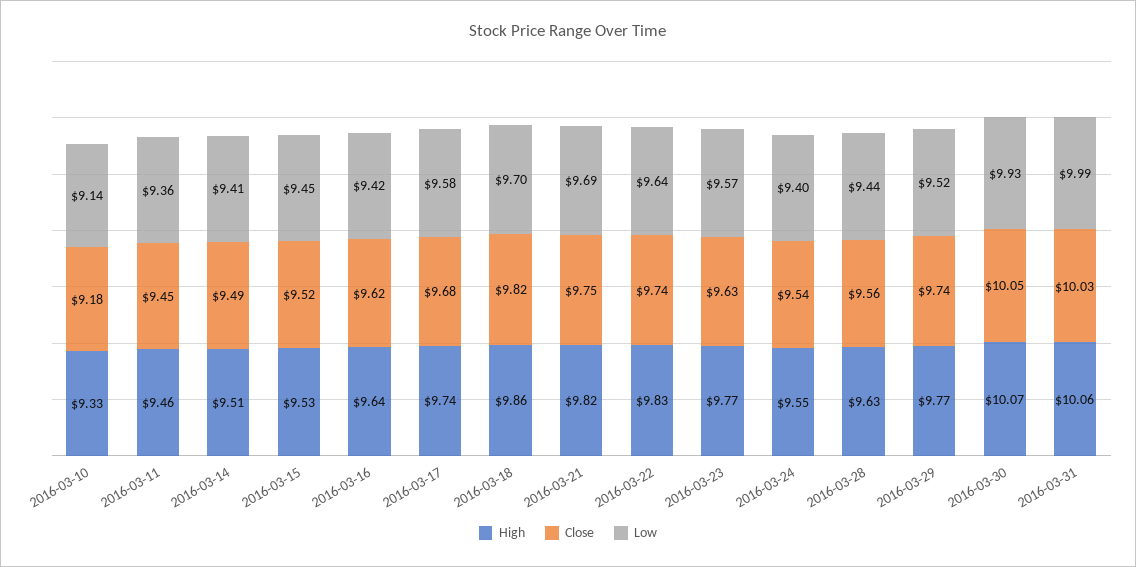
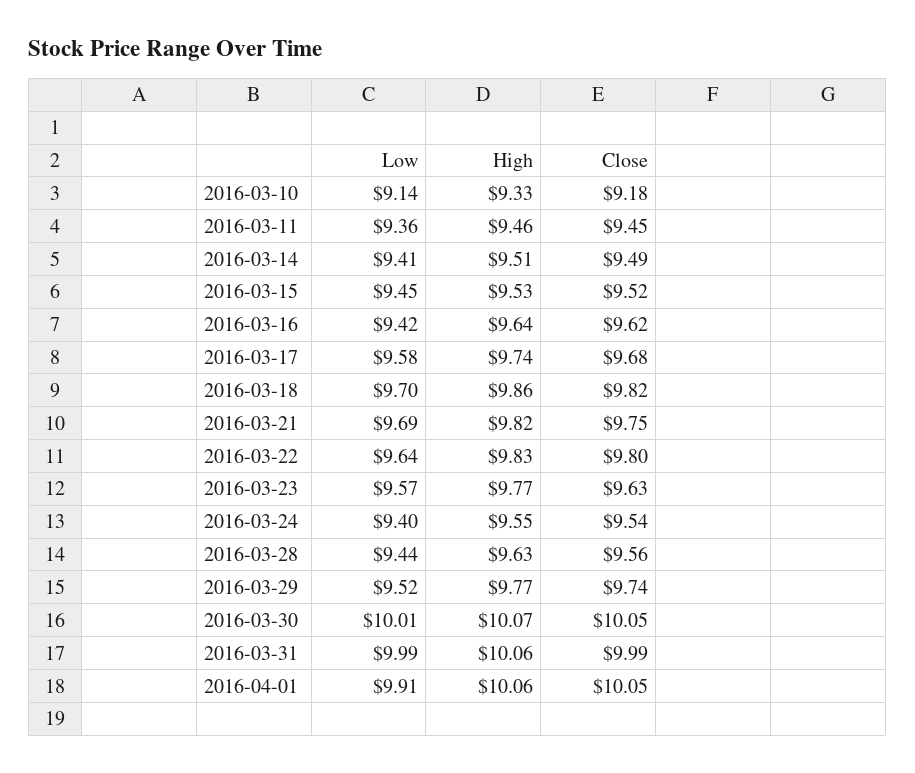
Close, 2016-03-22: 9.74 -> 9.8
Low, 2016-03-30: 9.93 -> 10.01
Close, 2016-03-31: 10.03 -> 9.99
Low, 2016-04-01: none -> 9.91
High, 2016-04-01: none -> 10.06
Close, 2016-04-01: none -> 10.05

